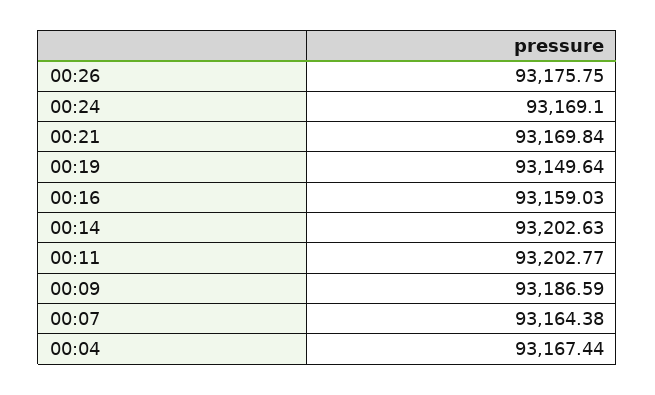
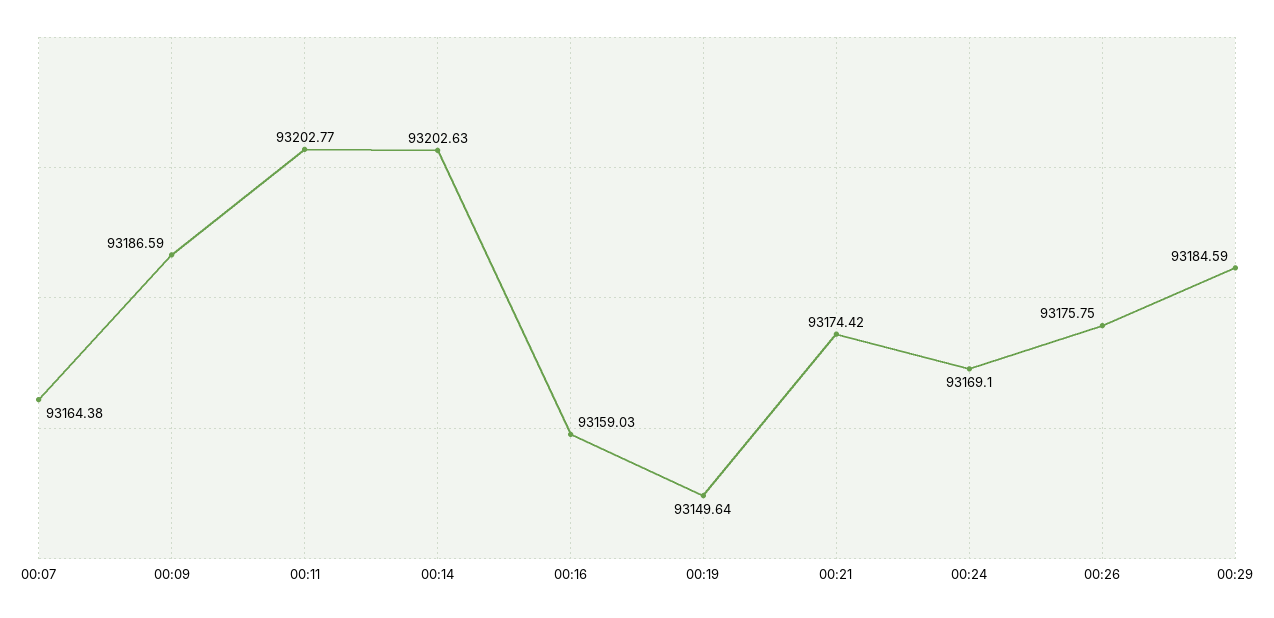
00:21: 93169.84 -> 93174.42
00:04: 93167.44 -> none
00:29: none -> 93184.59

